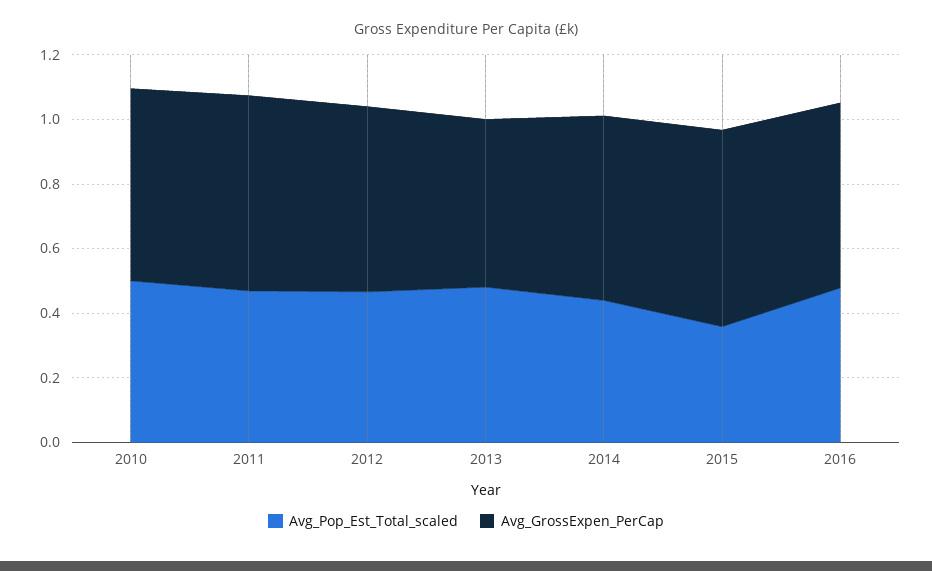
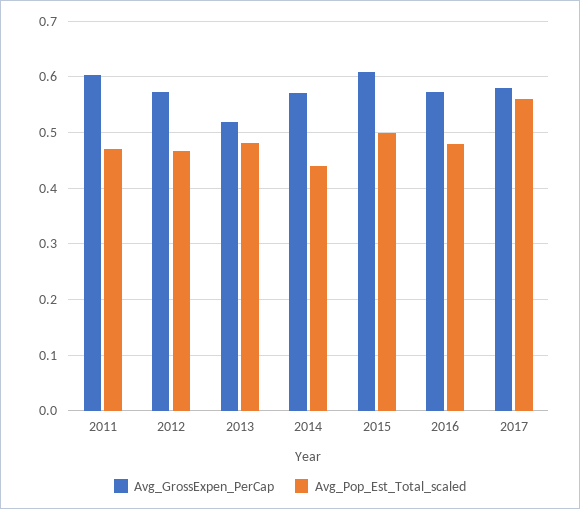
Avg_Pop_Est_Total_scaled, 2010: 0.5 -> none
Avg_GrossExpen_PerCap, 2010: 0.6 -> none
Avg_Pop_Est_Total_scaled, 2015: 0.35 -> 0.5
Avg_GrossExpen_PerCap, 2017: none -> 0.58
Avg_Pop_Est_Total_scaled, 2017: none -> 0.56

